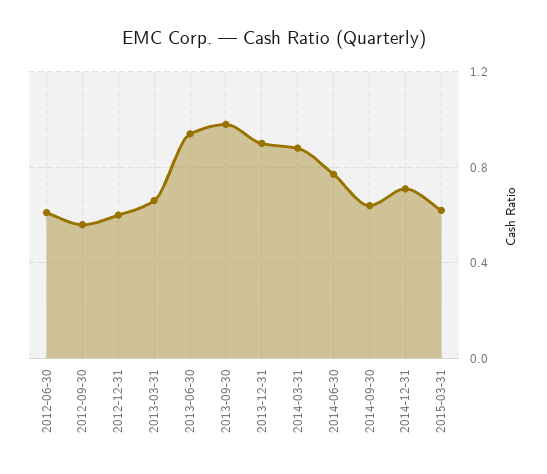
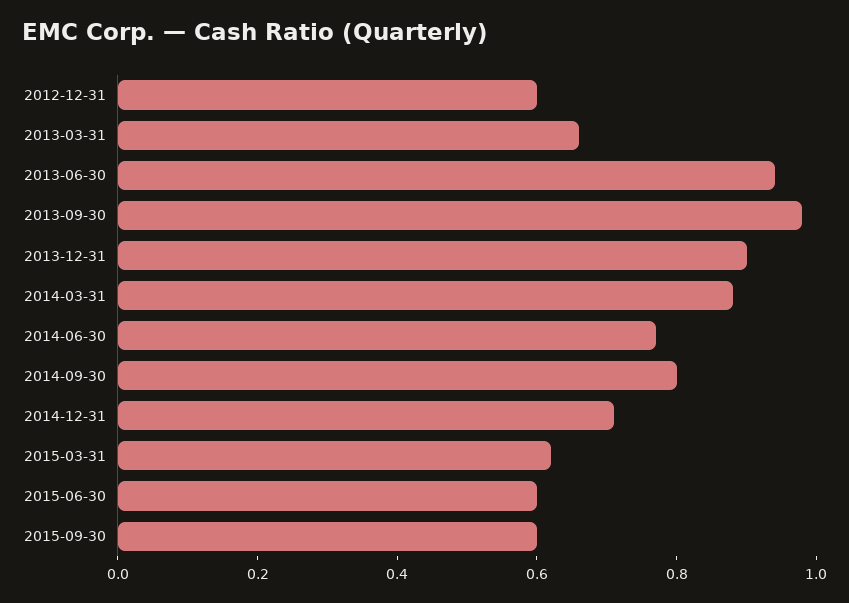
2012-06-30: 0.6 -> none
2012-09-30: 0.55 -> none
2014-09-30: 0.65 -> 0.8
2015-06-30: none -> 0.6
2015-09-30: none -> 0.6

